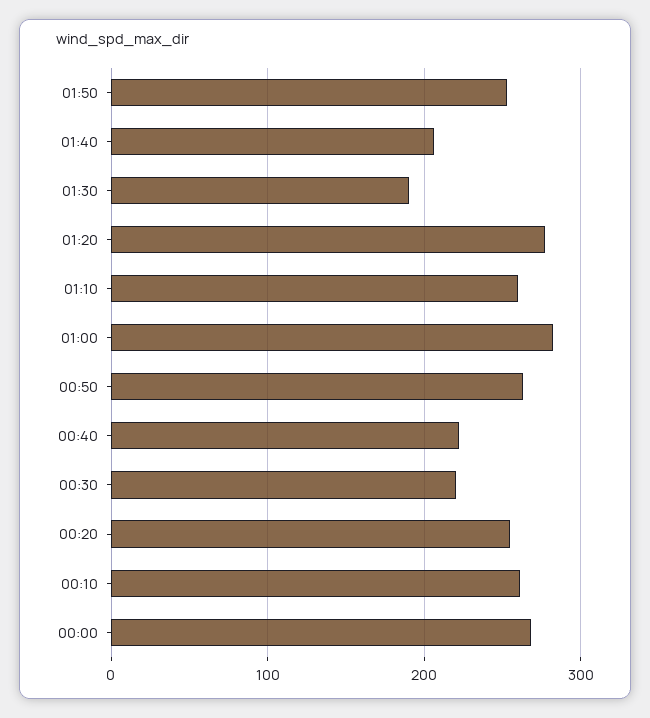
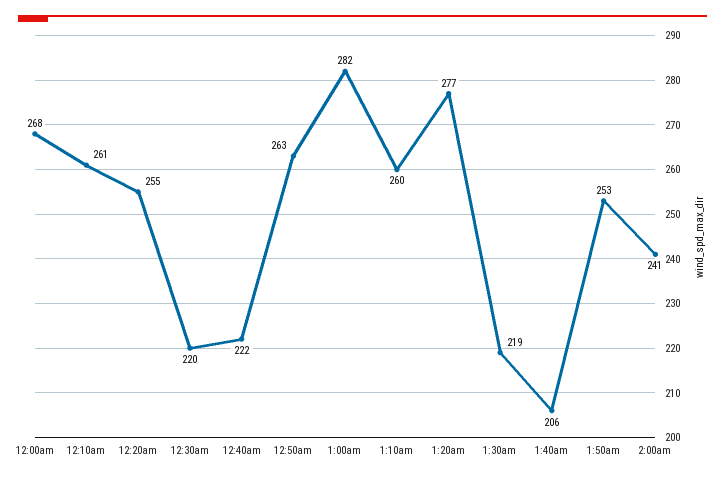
01:30: 190 -> 219
2:00am: none -> 241

